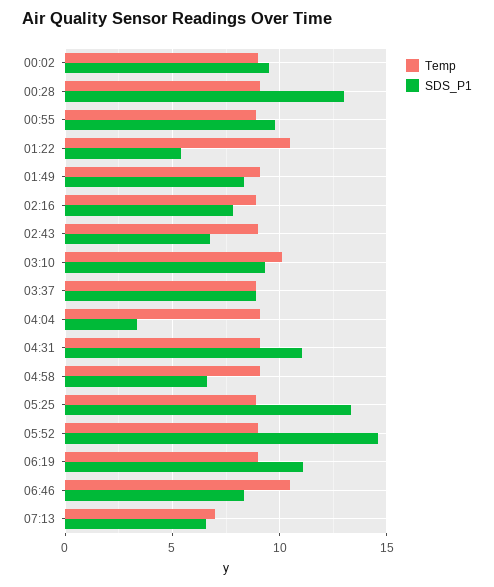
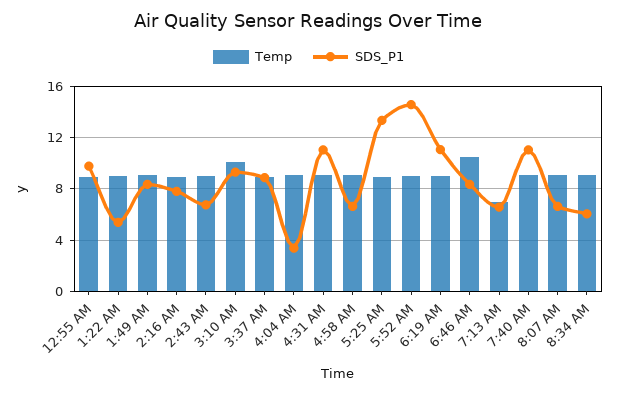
Temp, 00:02: 9 -> none
SDS_P1, 00:02: 9.5 -> none
Temp, 00:28: 9 -> none
SDS_P1, 00:28: 13 -> none
Temp, 01:22: 10.5 -> 9
Temp, 7:40 AM: none -> 9
SDS_P1, 7:40 AM: none -> 11
Temp, 8:07 AM: none -> 9
SDS_P1, 8:07 AM: none -> 6.5
Temp, 8:34 AM: none -> 9
SDS_P1, 8:34 AM: none -> 6

